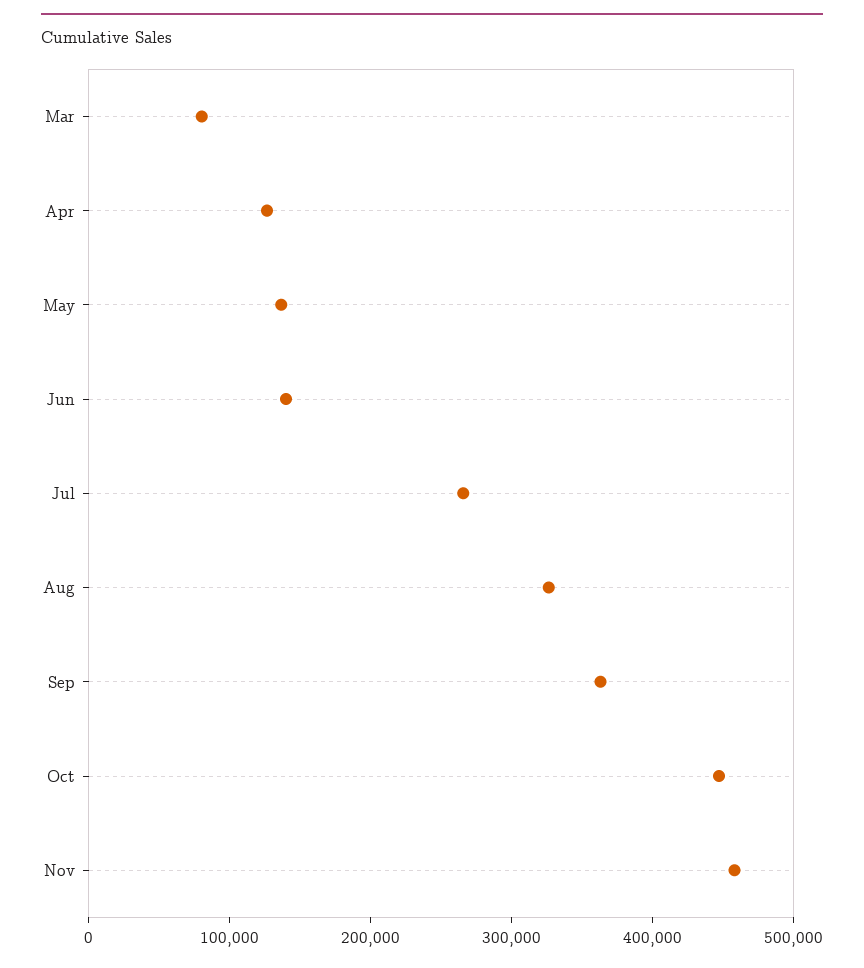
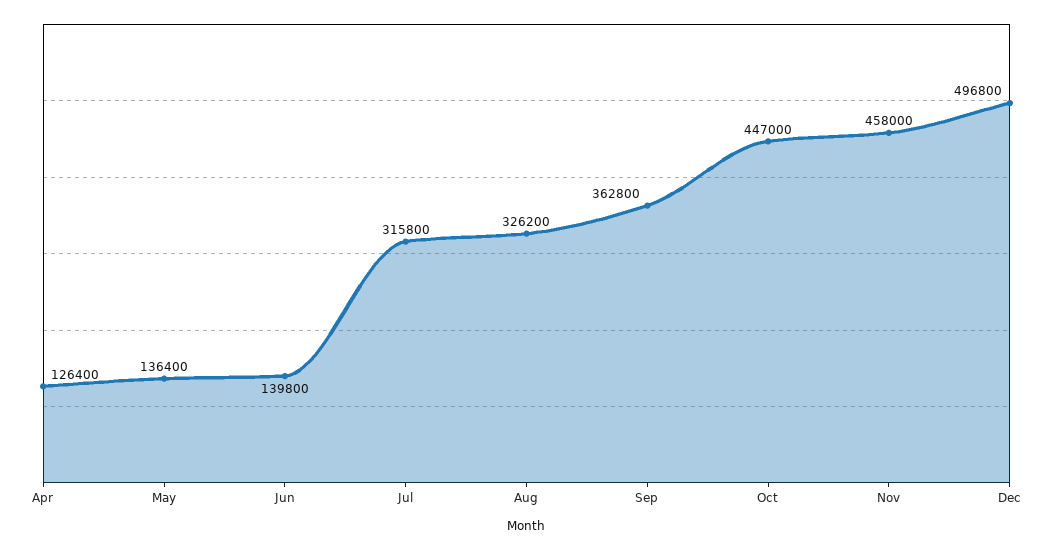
Mar: 80000 -> none
Jul: 260000 -> 315800
Dec: none -> 496800

